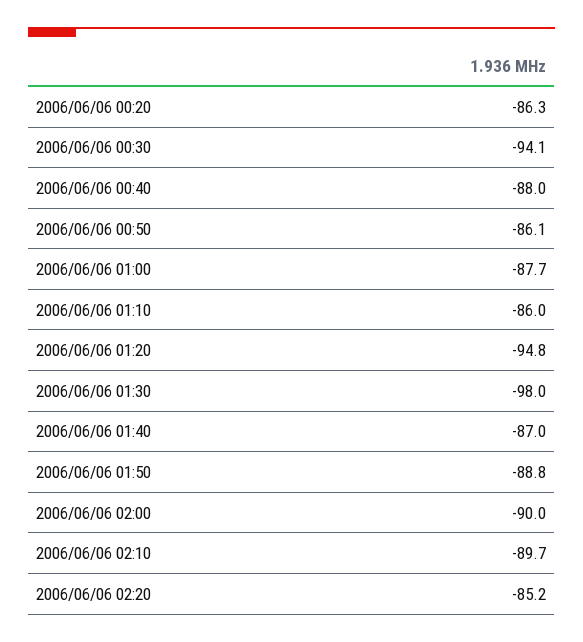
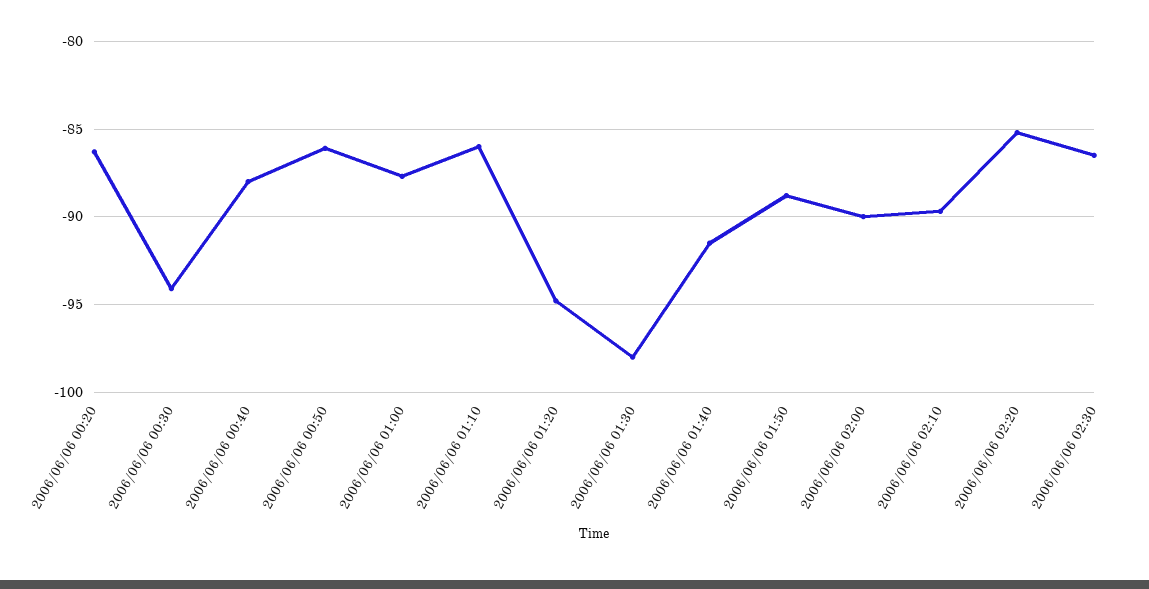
2006/06/06 01:40: -87 -> -91.5
2006/06/06 02:30: none -> -86.5

